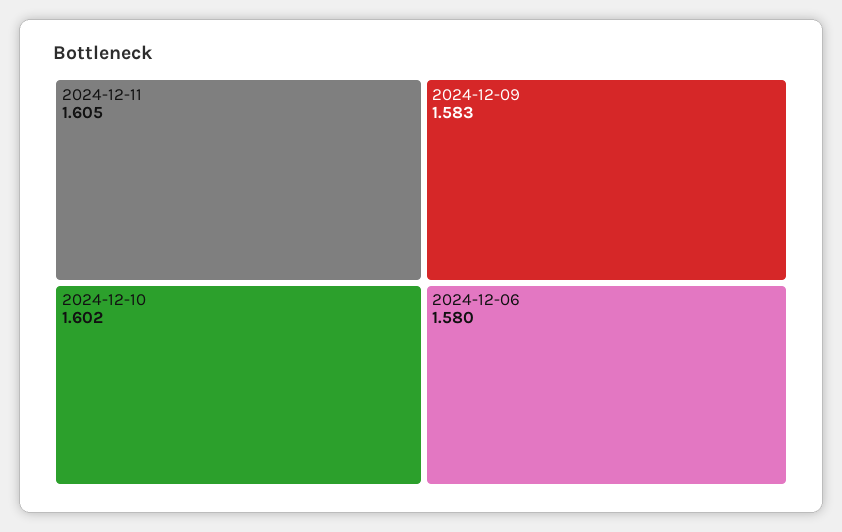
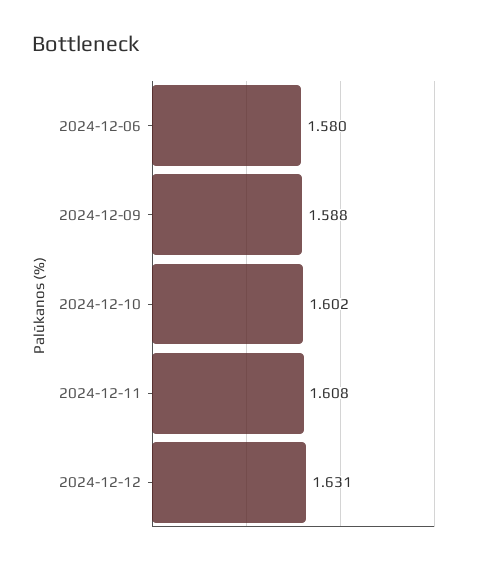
2024-12-11: 1.605 -> 1.608
2024-12-09: 1.583 -> 1.588
2024-12-12: none -> 1.631

